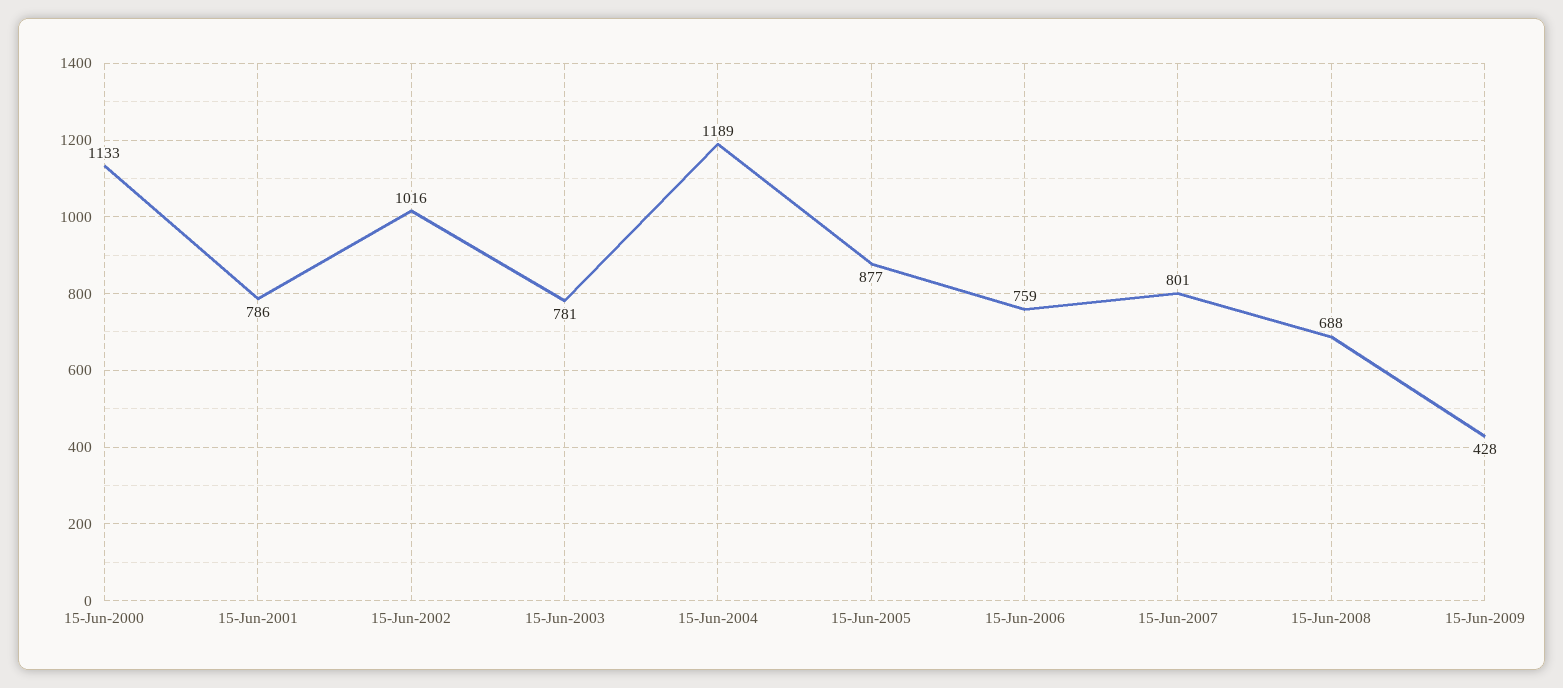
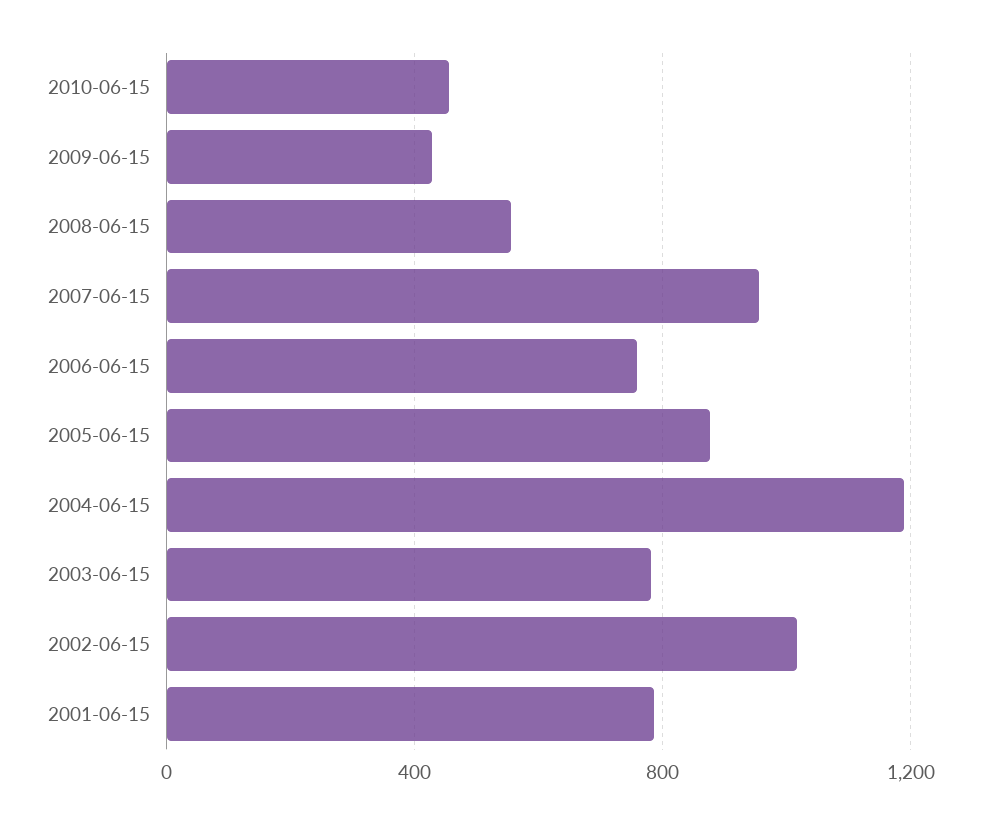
15-Jun-2000: 1133 -> none
15-Jun-2007: 801 -> 950
15-Jun-2008: 688 -> 550
2010-06-15: none -> 450

